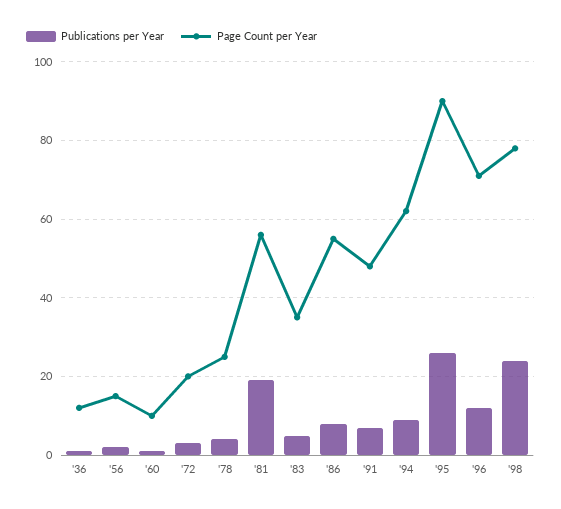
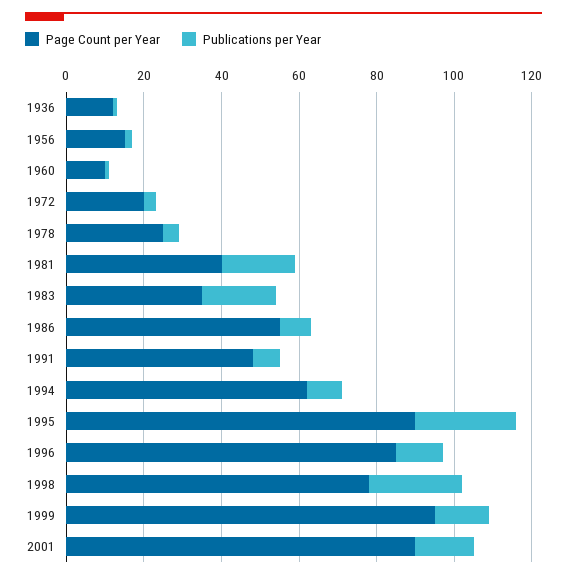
Page Count per Year, '81: 55 -> 40
Publications per Year, '83: 5 -> 20
Page Count per Year, '96: 70 -> 85
Page Count per Year, 1999: none -> 95
Publications per Year, 1999: none -> 15
Page Count per Year, 2001: none -> 90
Publications per Year, 2001: none -> 15

